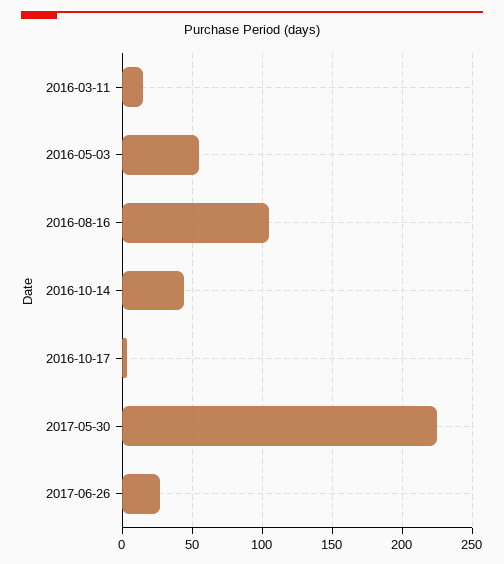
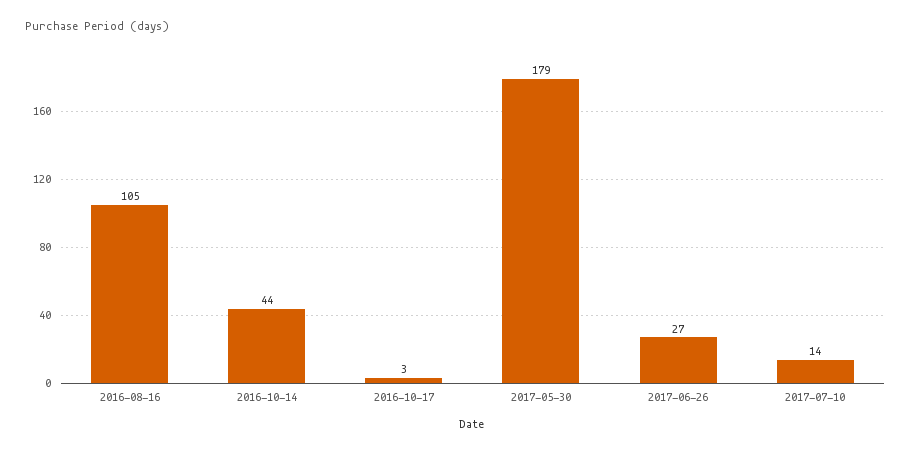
2016-03-11: 15 -> none
2016-05-03: 55 -> none
2017-05-30: 225 -> 179
2017-07-10: none -> 14

